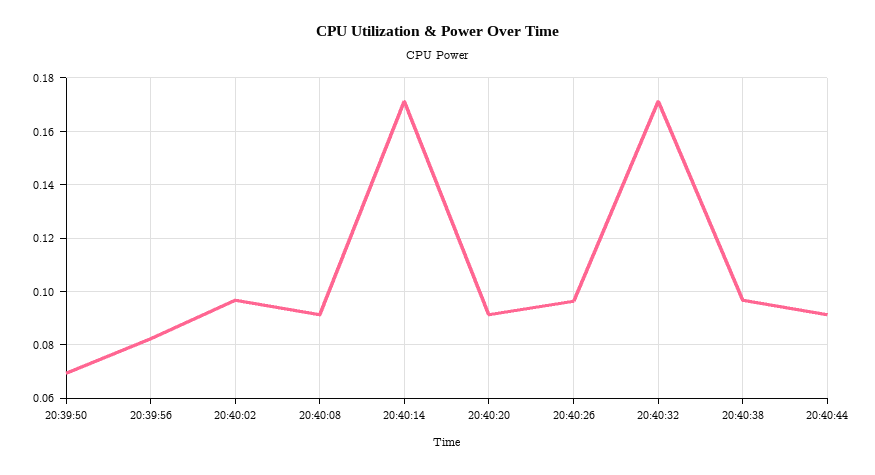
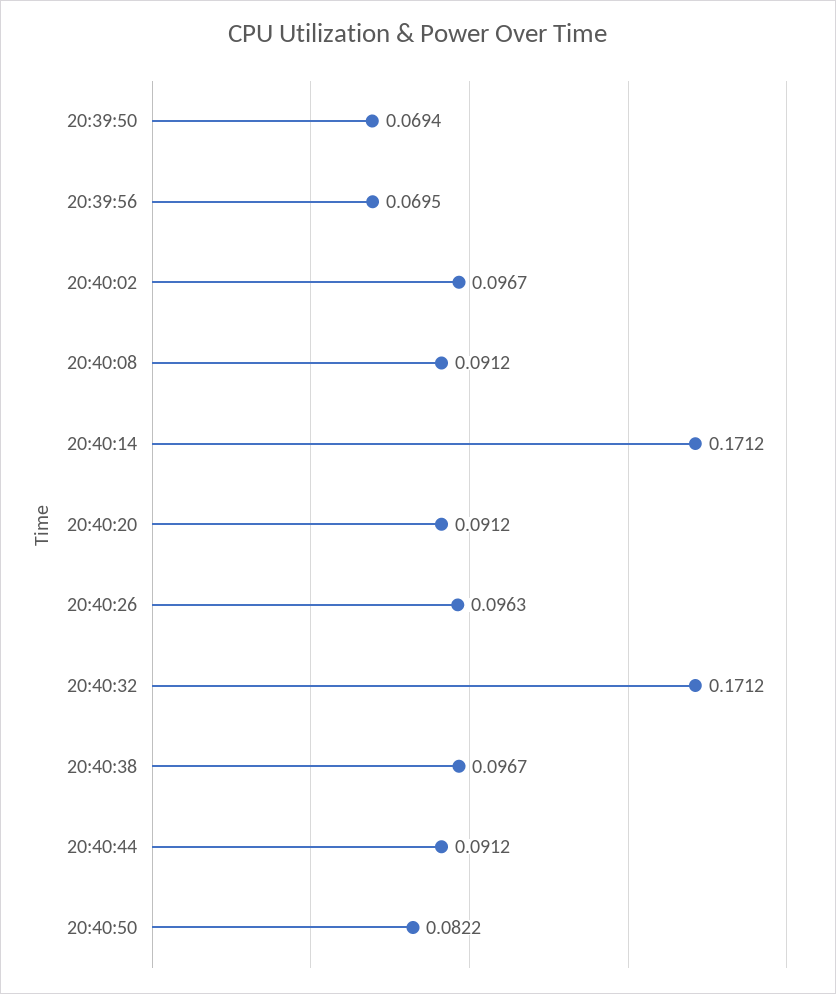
20:39:56: 0.0825 -> 0.0695
20:40:50: none -> 0.0822

